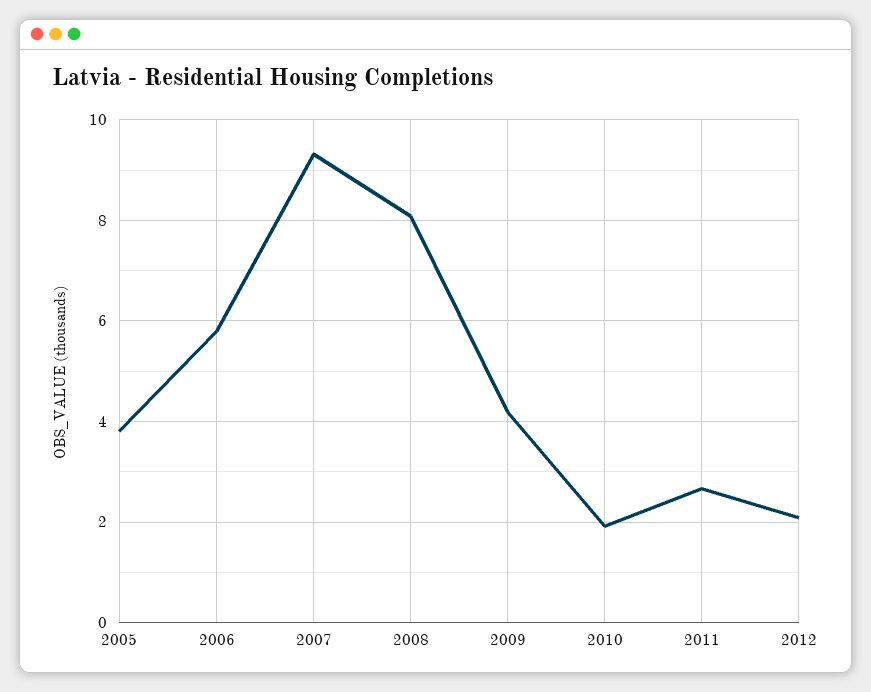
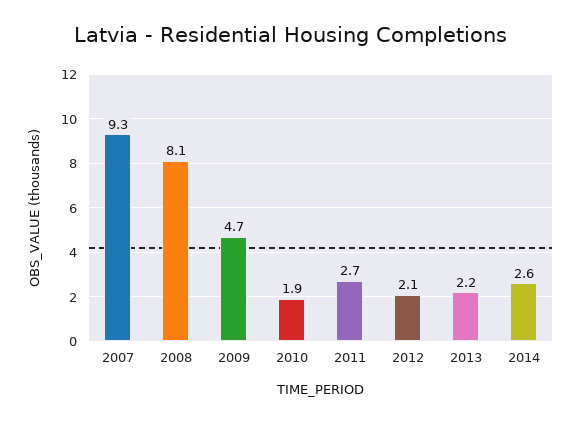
2005: 3.8 -> none
2006: 5.8 -> none
2009: 4.2 -> 4.7
2013: none -> 2.2
2014: none -> 2.6

